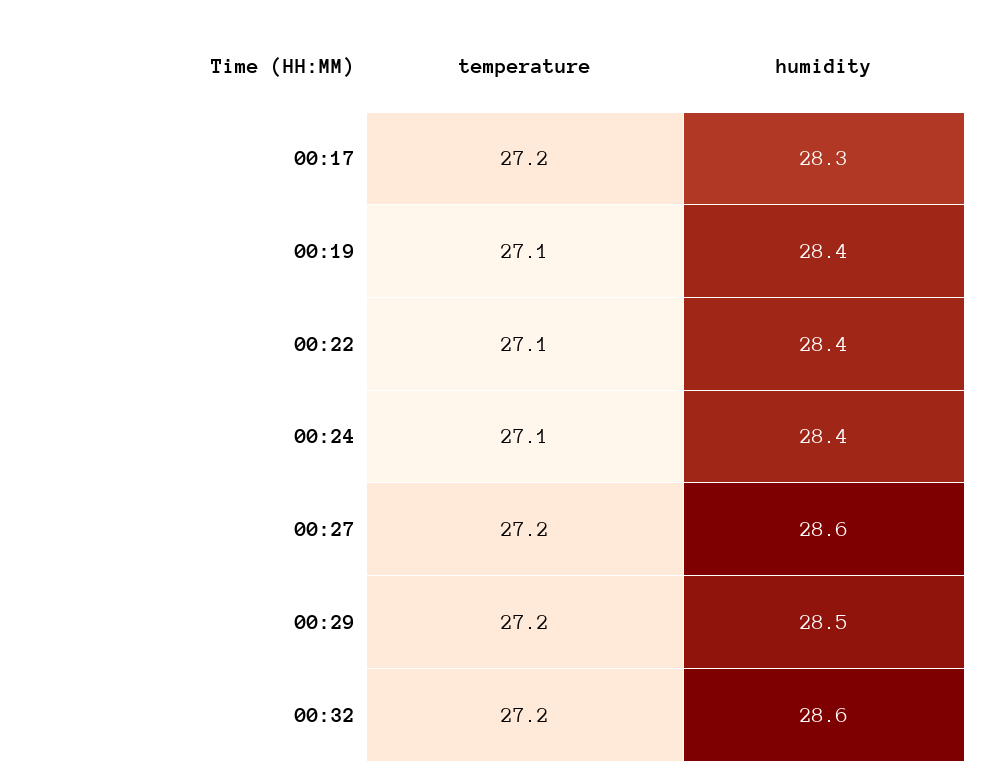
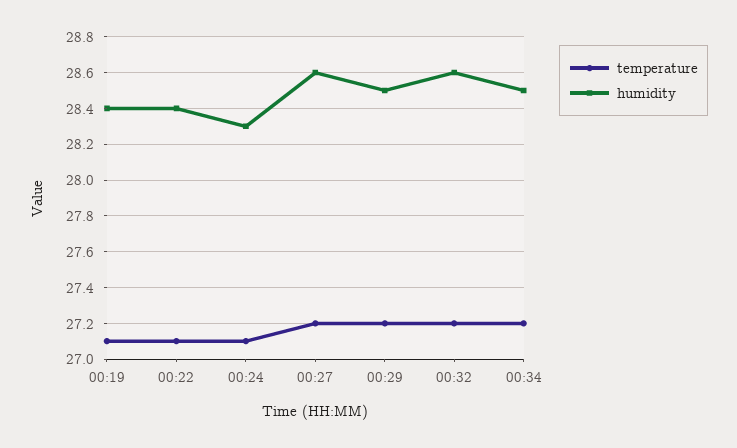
temperature, 00:17: 27.2 -> none
humidity, 00:17: 28.3 -> none
humidity, 00:24: 28.4 -> 28.3
temperature, 00:34: none -> 27.2
humidity, 00:34: none -> 28.5

